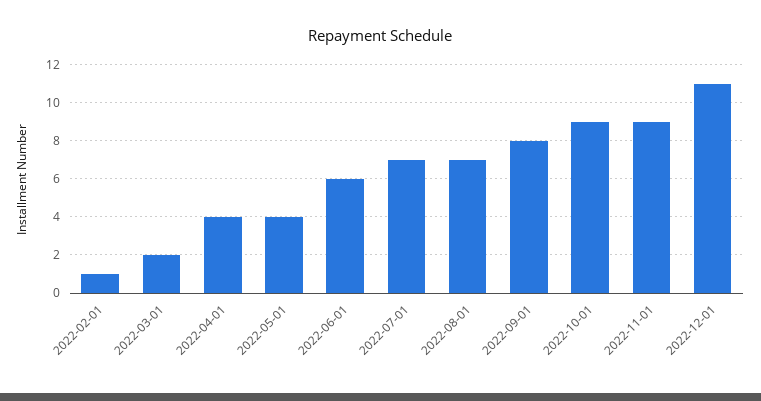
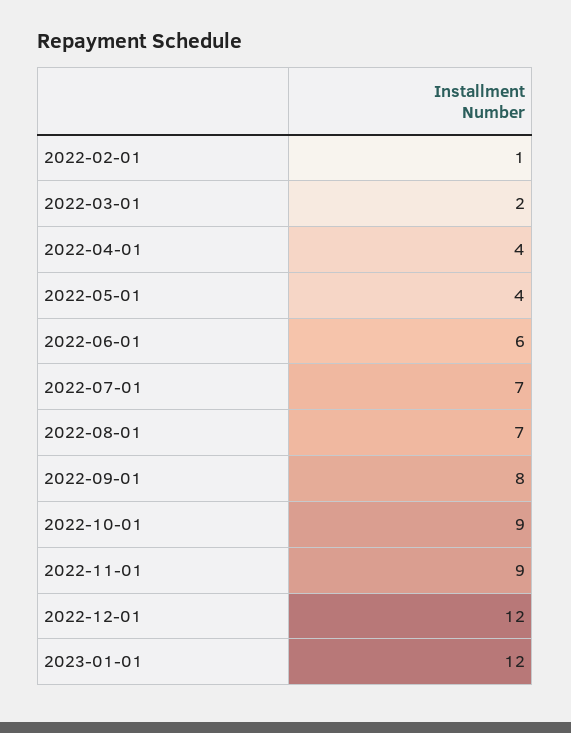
2022-12-01: 11 -> 12
2023-01-01: none -> 12

